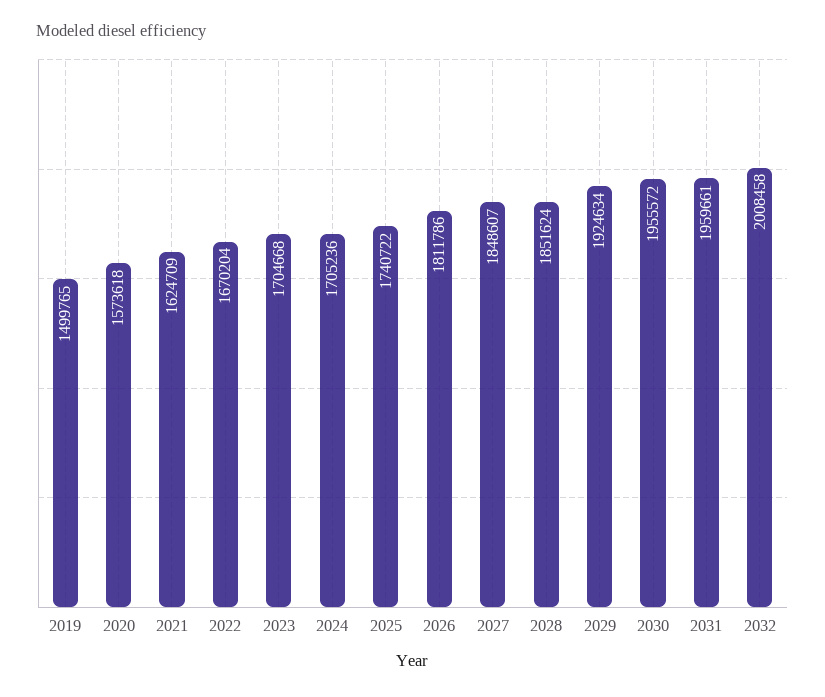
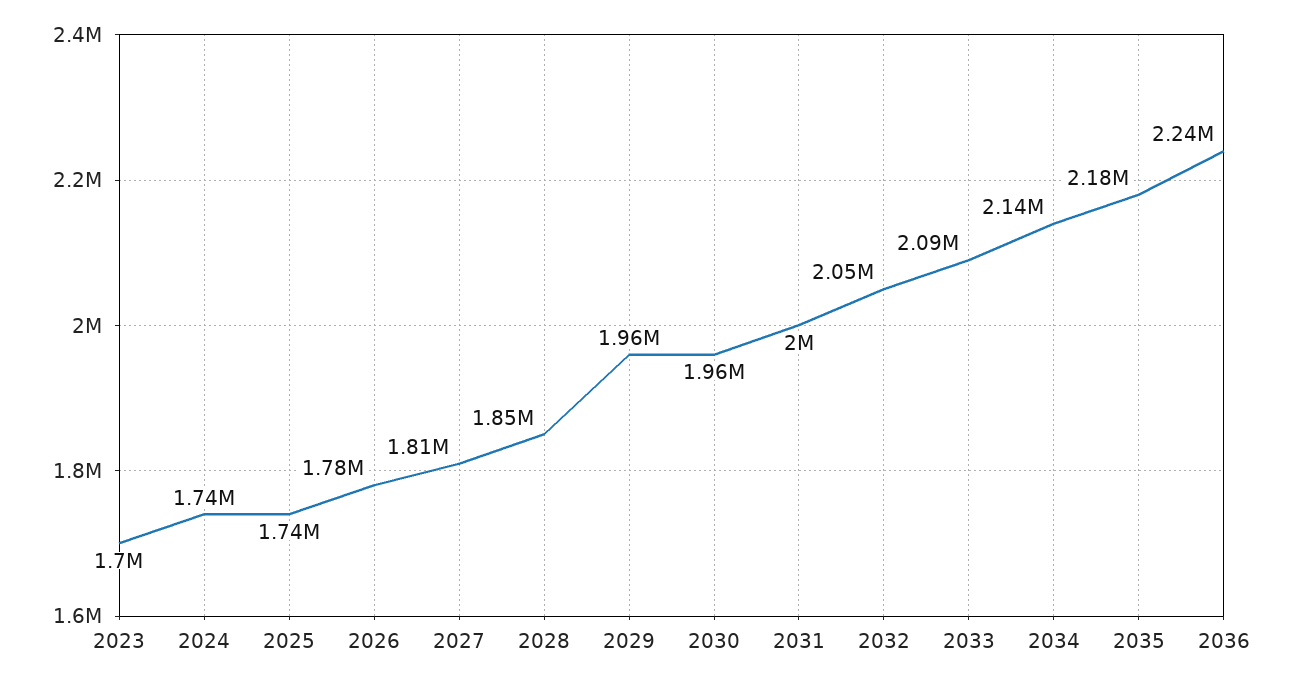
2019: 1499765 -> none
2020: 1573618 -> none
2021: 1624709 -> none
2022: 1670204 -> none
2024: 1705236 -> 1740000
2026: 1811786 -> 1780000
2027: 1848607 -> 1810000
2029: 1924634 -> 1960000
2031: 1959661 -> 2000000
2032: 2008458 -> 2050000
2033: none -> 2090000
2034: none -> 2140000
2035: none -> 2180000
2036: none -> 2240000

